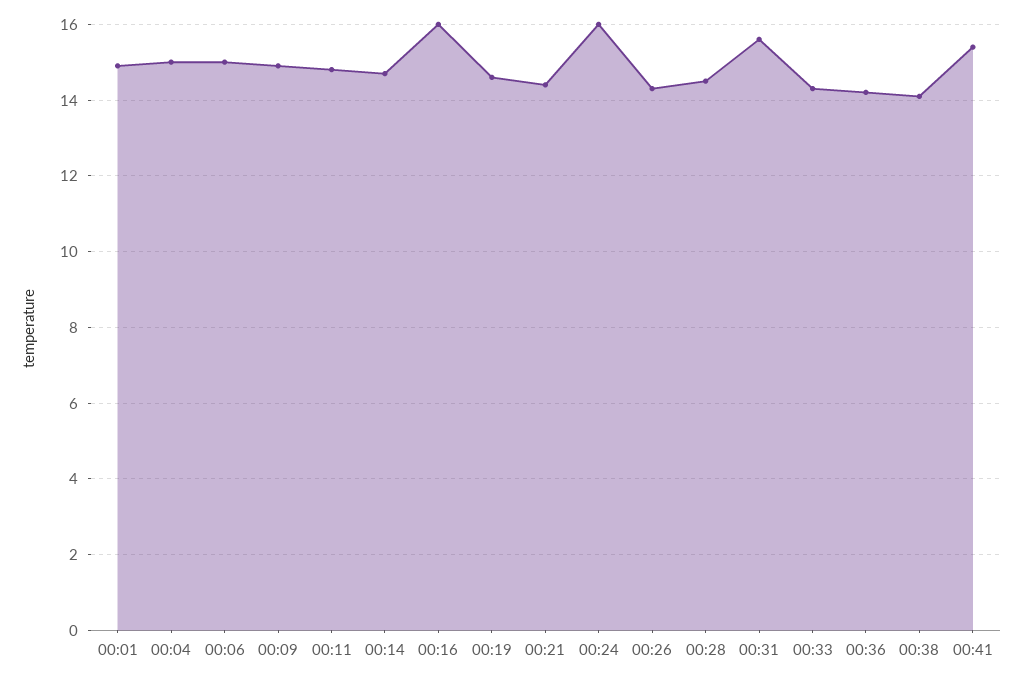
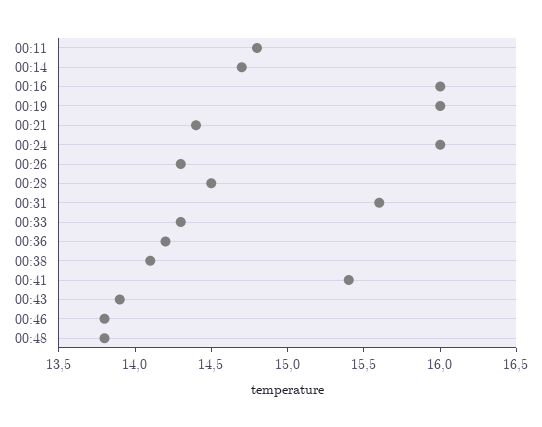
00:01: 15 -> none
00:04: 15 -> none
00:06: 15 -> none
00:09: 15 -> none
00:19: 14.5 -> 16
00:43: none -> 13.9
00:46: none -> 13.8
00:48: none -> 13.8

